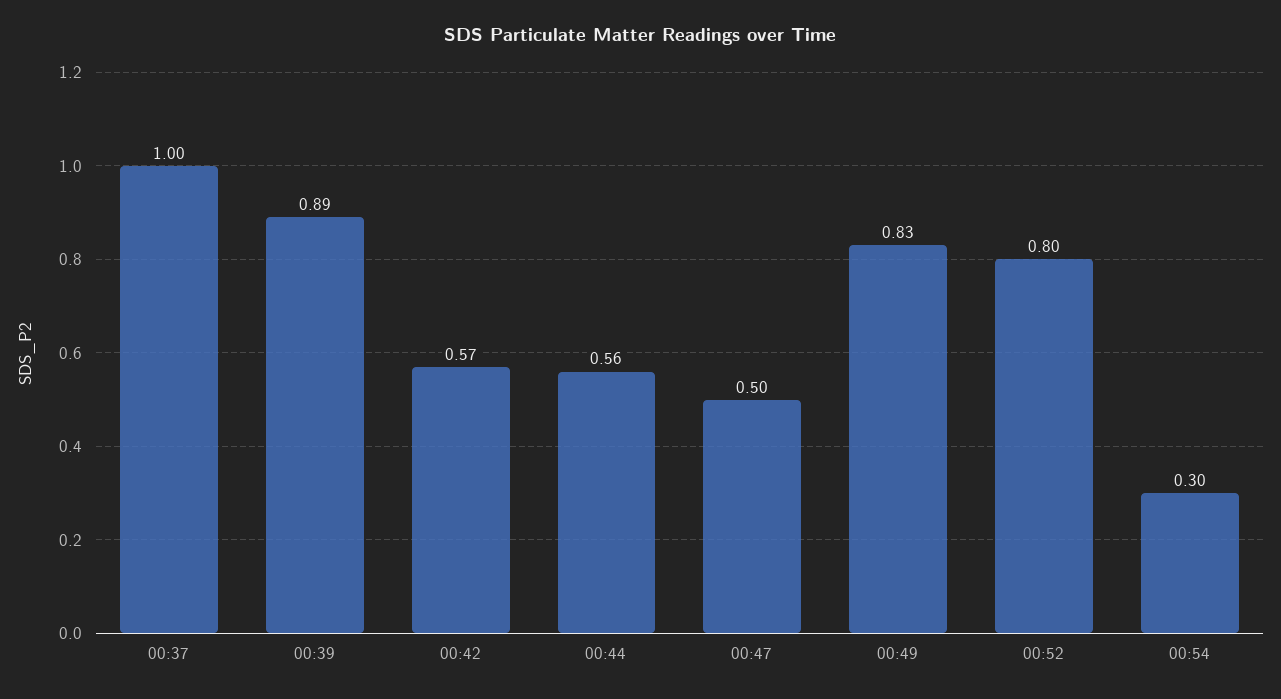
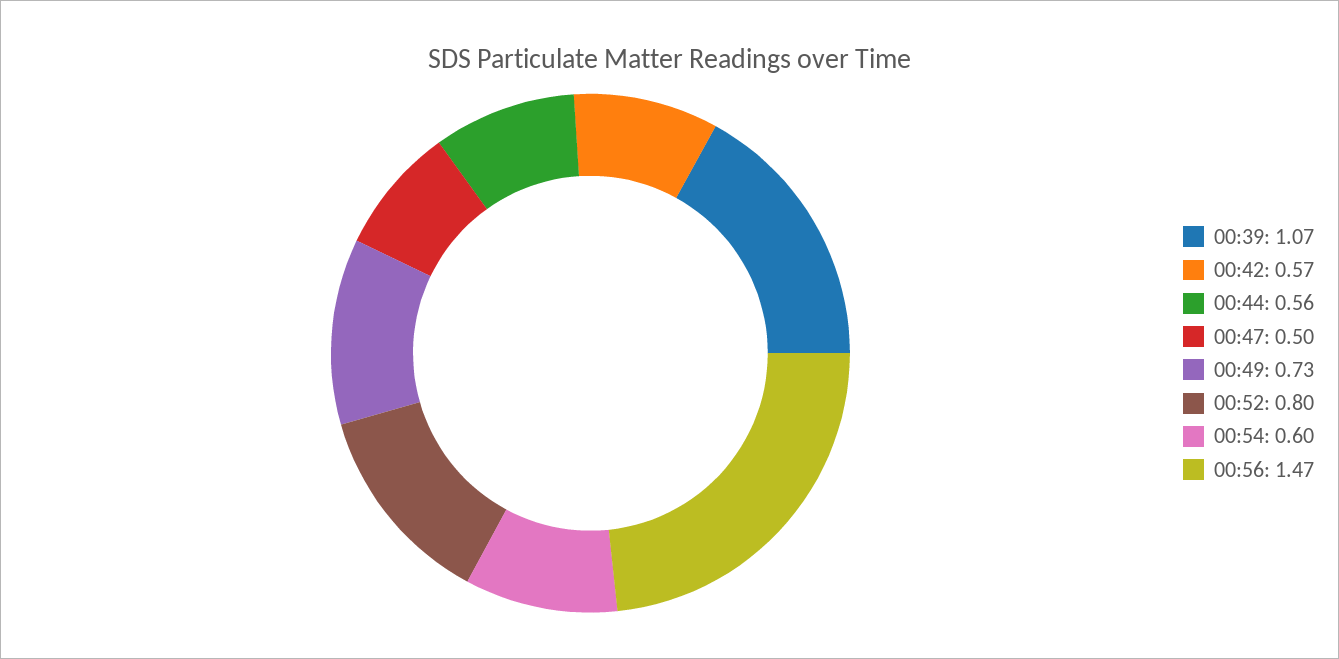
00:37: 1 -> none
00:39: 0.89 -> 1.07
00:49: 0.83 -> 0.73
00:54: 0.3 -> 0.6
00:56: none -> 1.47

